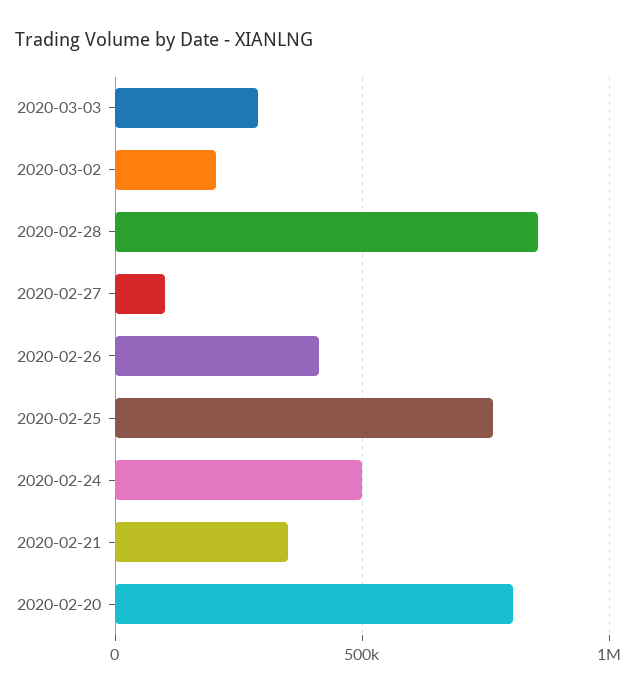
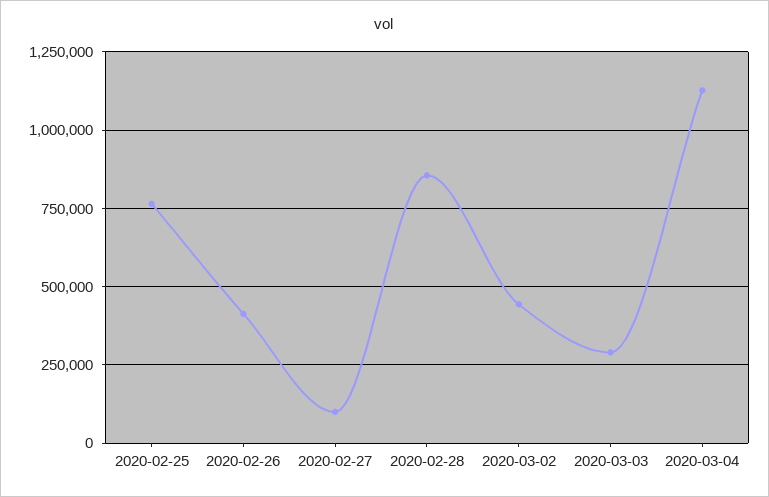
2020-03-02: 200000 -> 450000
2020-02-24: 500000 -> none
2020-02-21: 350000 -> none
2020-02-20: 800000 -> none
2020-03-04: none -> 1125000

